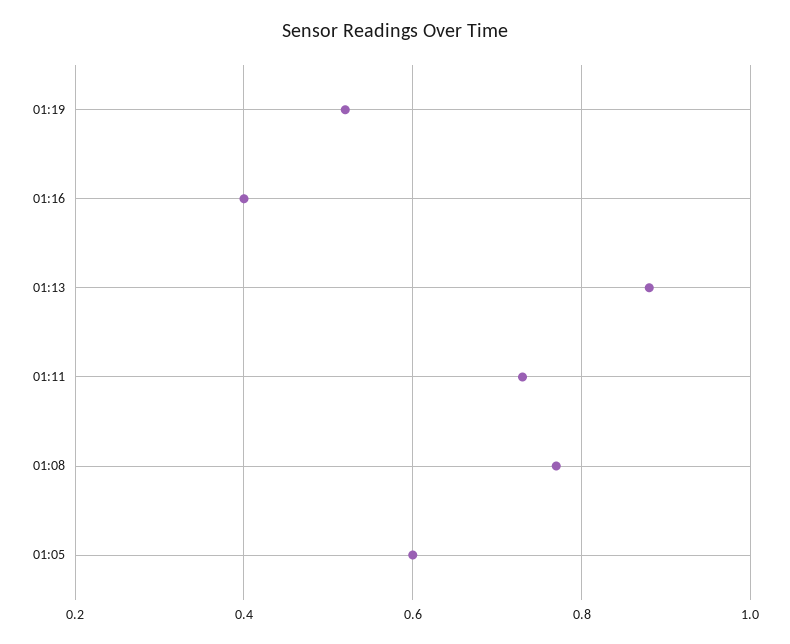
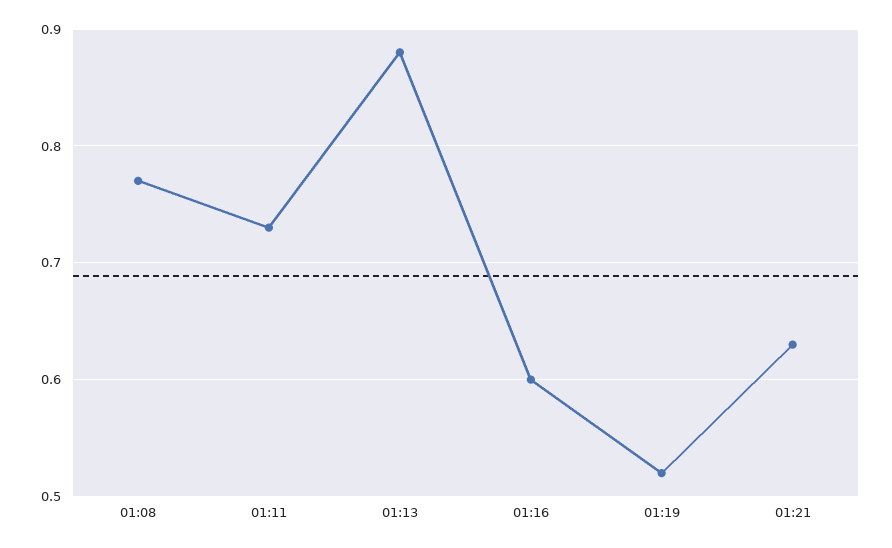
01:16: 0.4 -> 0.6
01:05: 0.6 -> none
01:21: none -> 0.63

